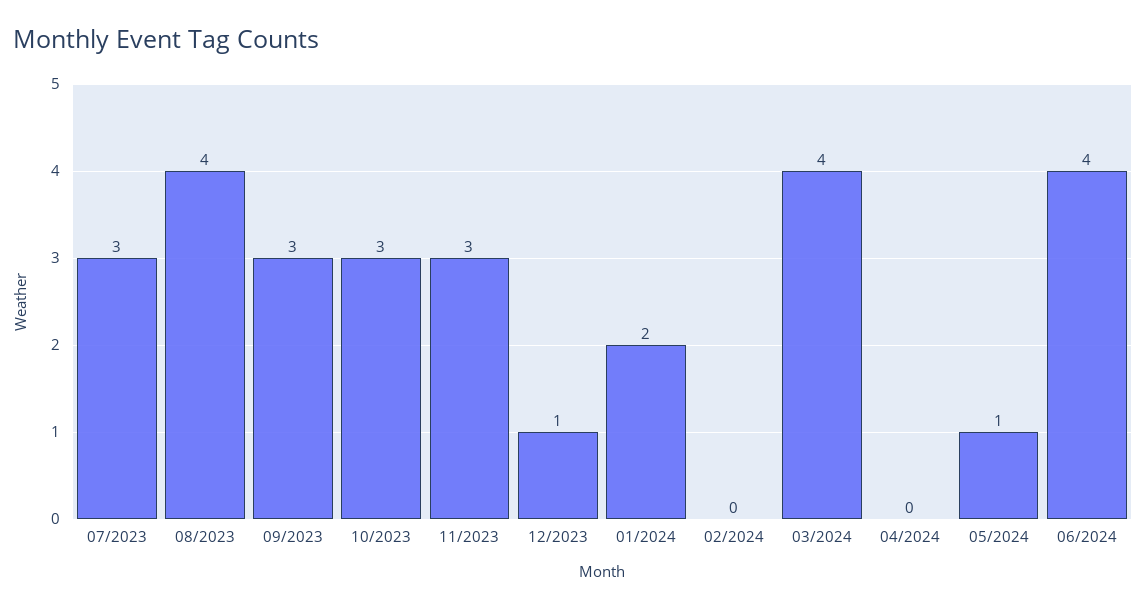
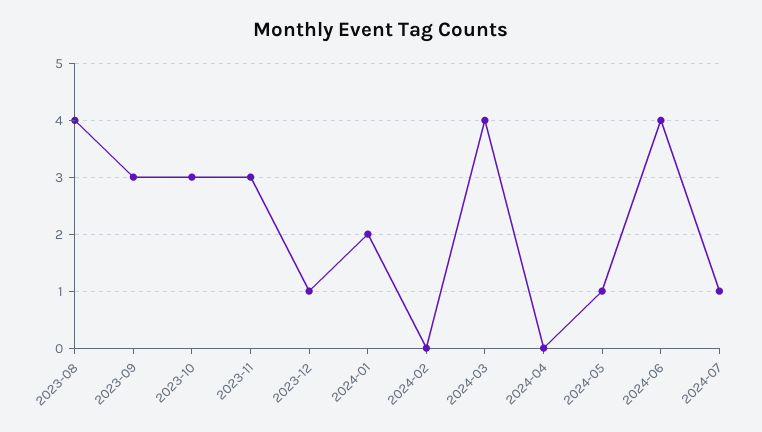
07/2023: 3 -> none
2024-07: none -> 1

